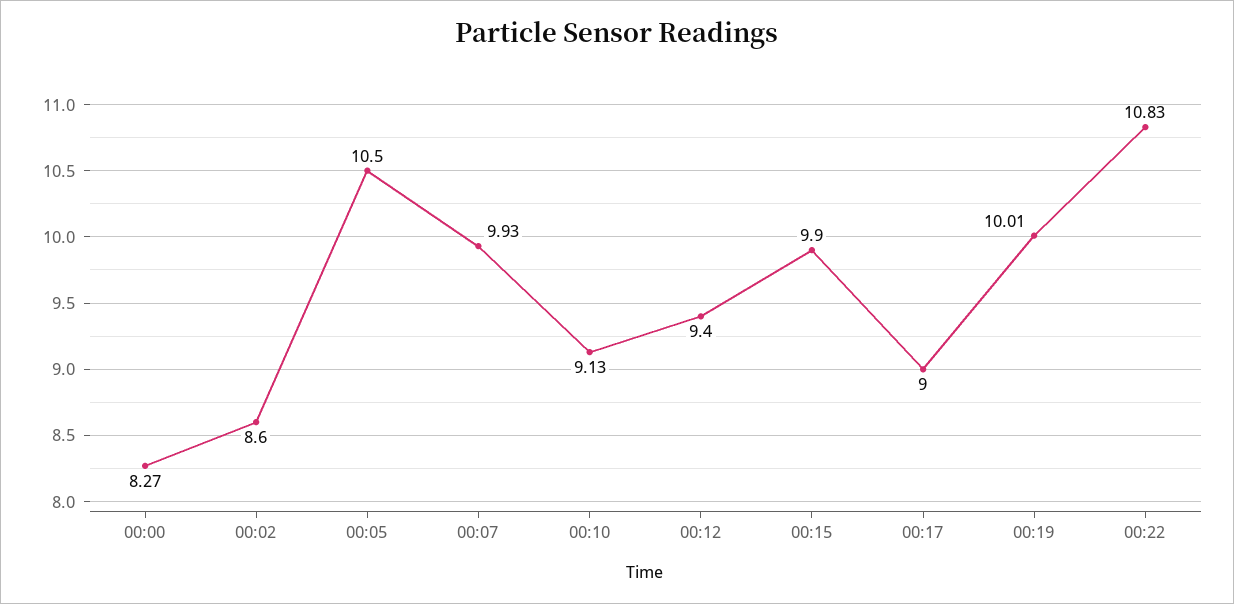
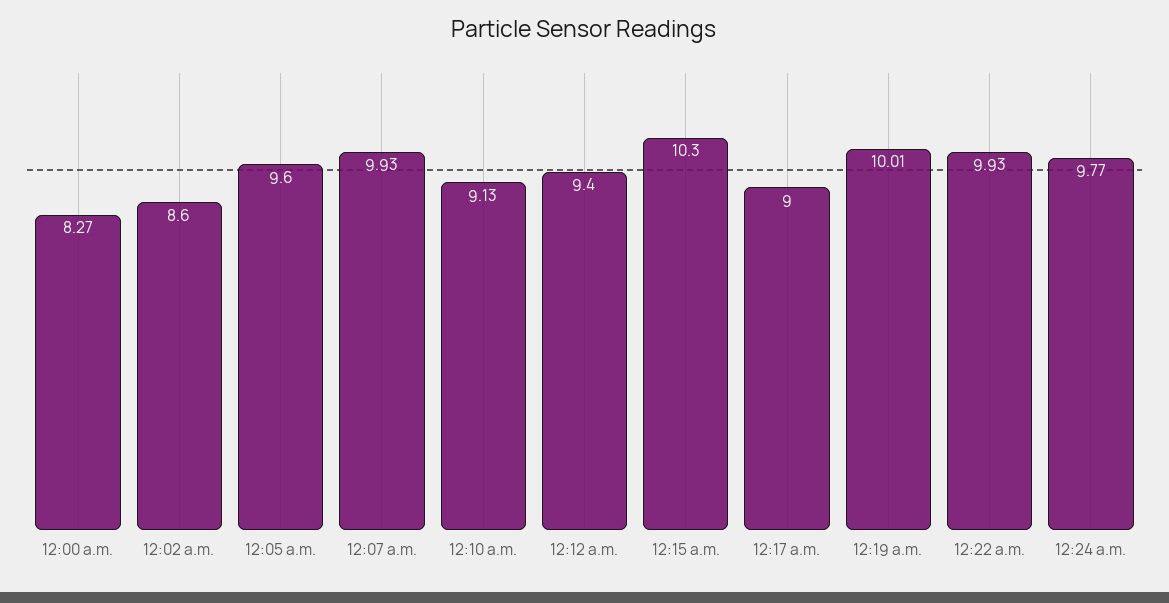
00:05: 10.5 -> 9.6
00:15: 9.9 -> 10.3
00:22: 10.83 -> 9.93
12:24 a.m.: none -> 9.77

